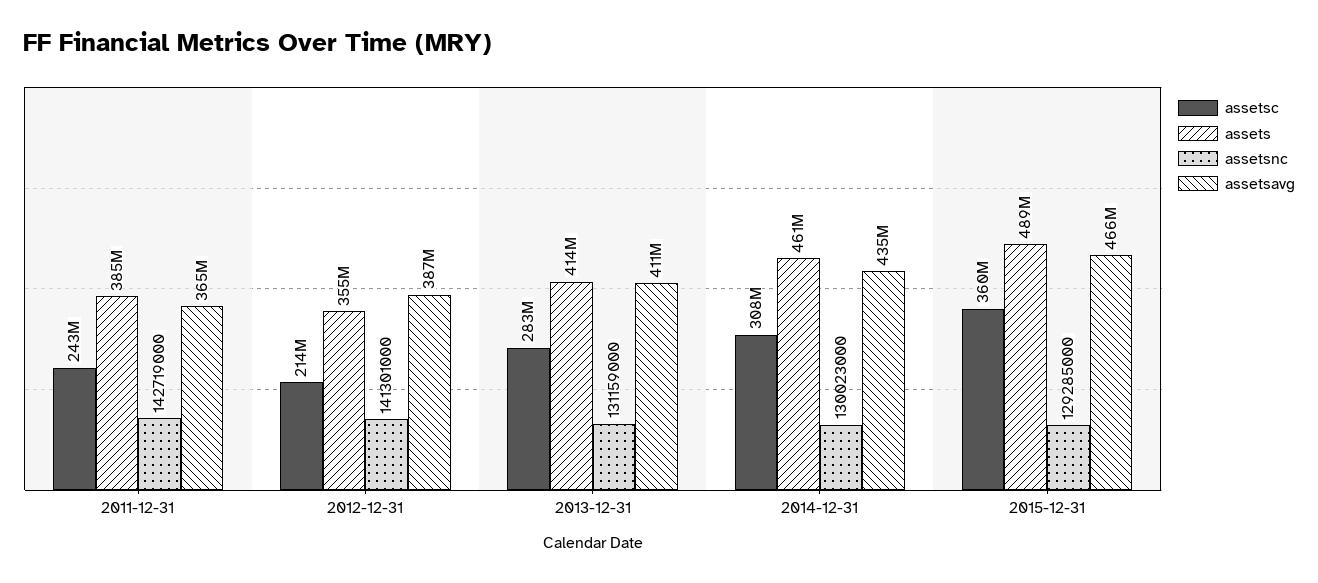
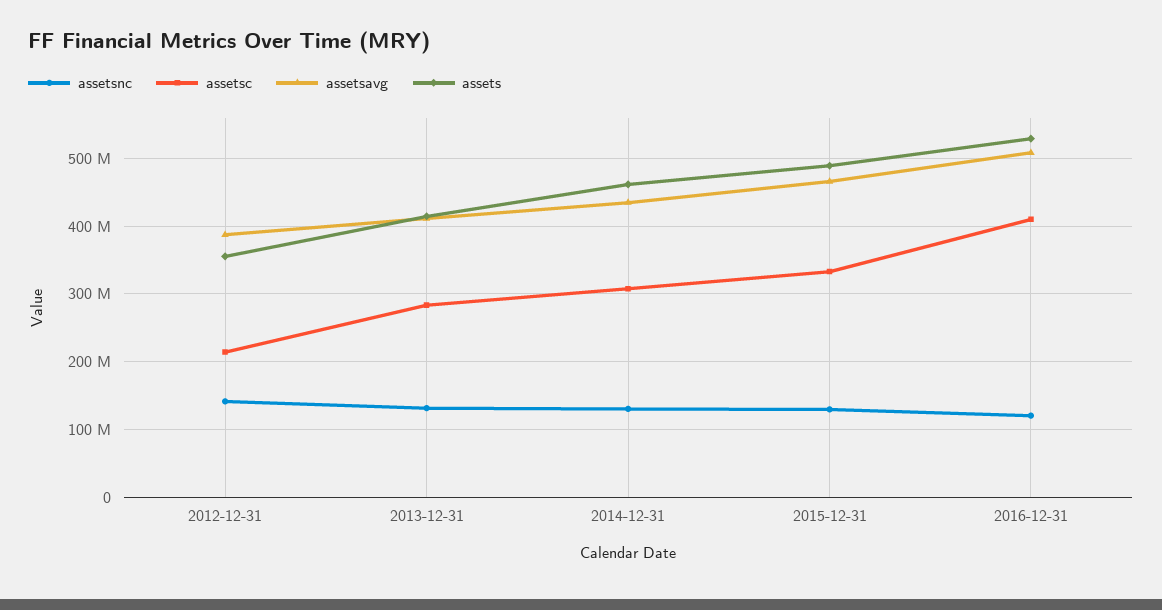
assetsc, 2011-12-31: 243000000 -> none
assets, 2011-12-31: 385000000 -> none
assetsnc, 2011-12-31: 142719000 -> none
assetsavg, 2011-12-31: 365000000 -> none
assetsc, 2015-12-31: 360000000 -> 330000000
assetsnc, 2016-12-31: none -> 120000000
assetsc, 2016-12-31: none -> 410000000
assetsavg, 2016-12-31: none -> 510000000
assets, 2016-12-31: none -> 530000000

